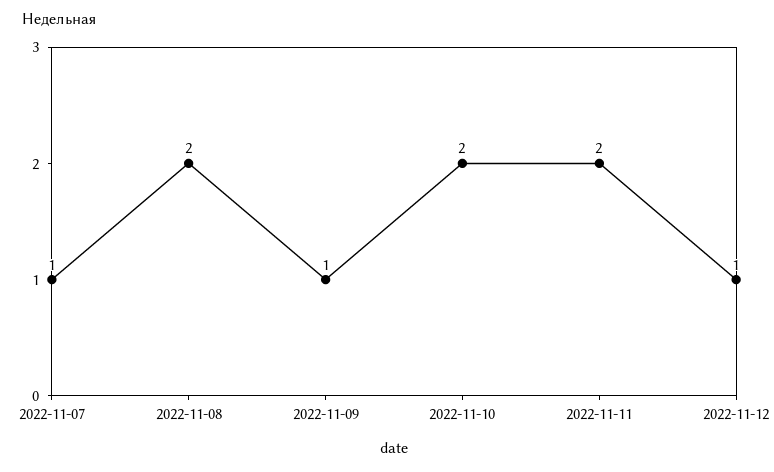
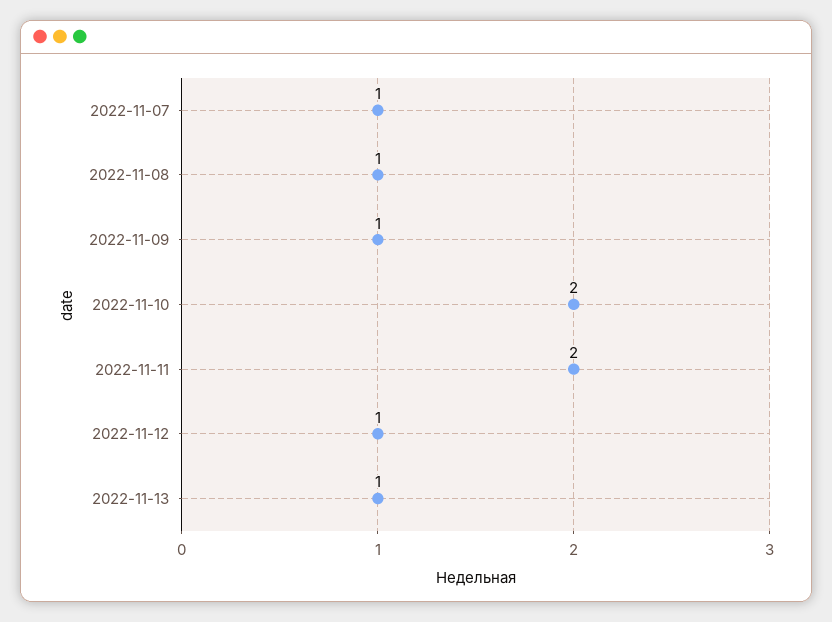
2022-11-08: 2 -> 1
2022-11-13: none -> 1

